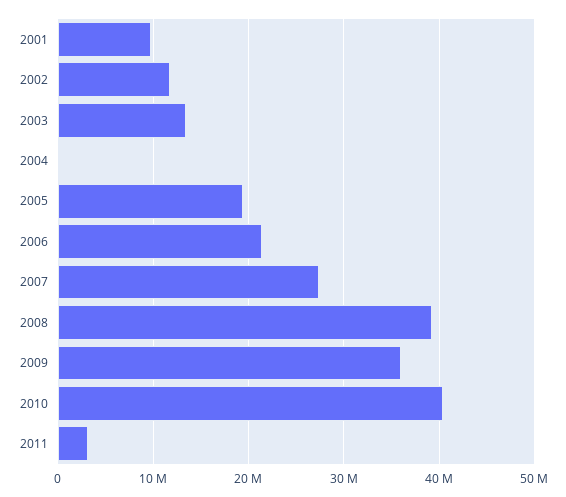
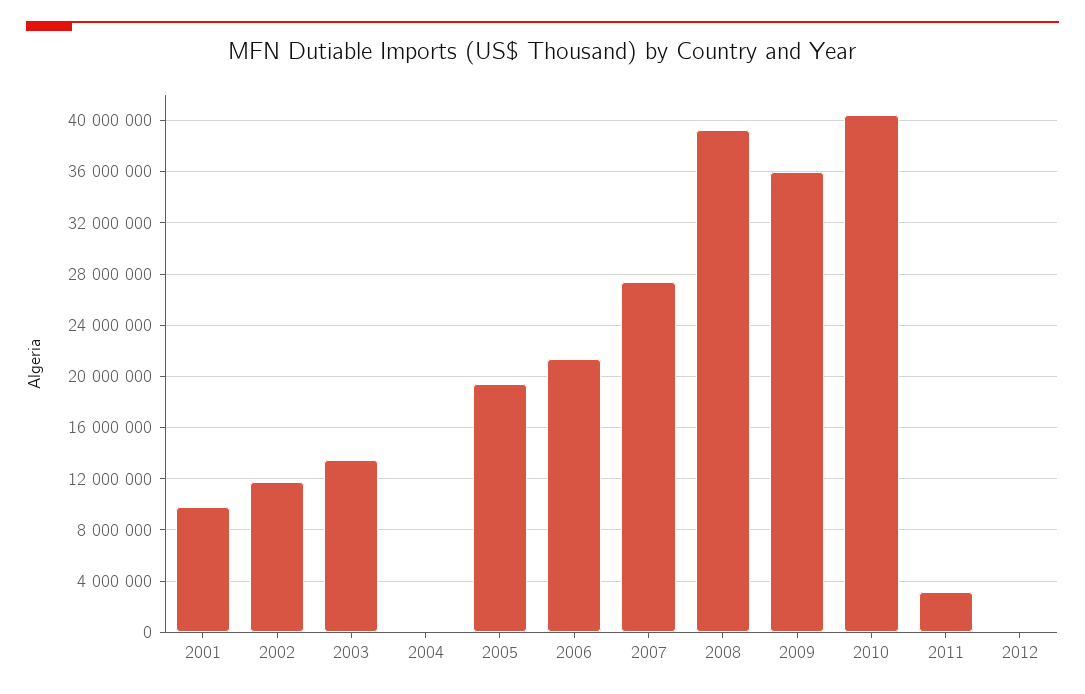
2012: none -> 0

